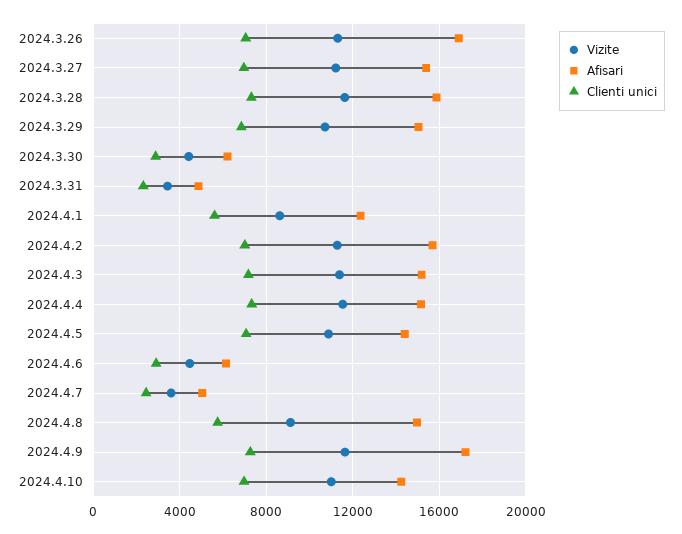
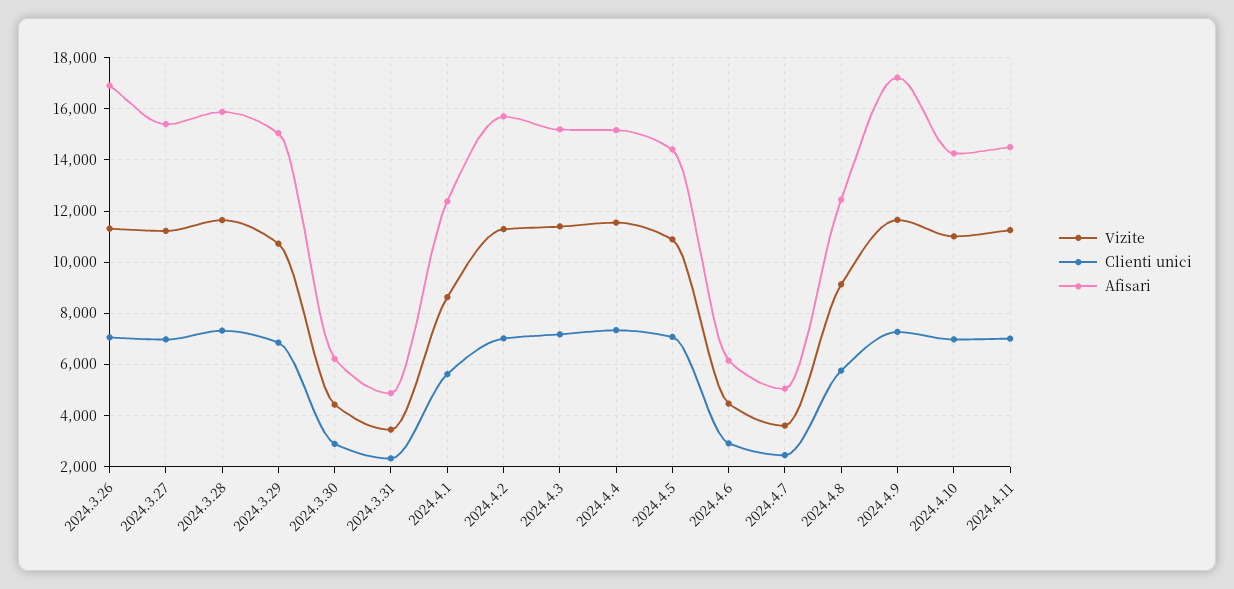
Afisari, 2024.4.8: 15000 -> 12500
Vizite, 2024.4.11: none -> 11250
Clienti unici, 2024.4.11: none -> 7000
Afisari, 2024.4.11: none -> 14500

